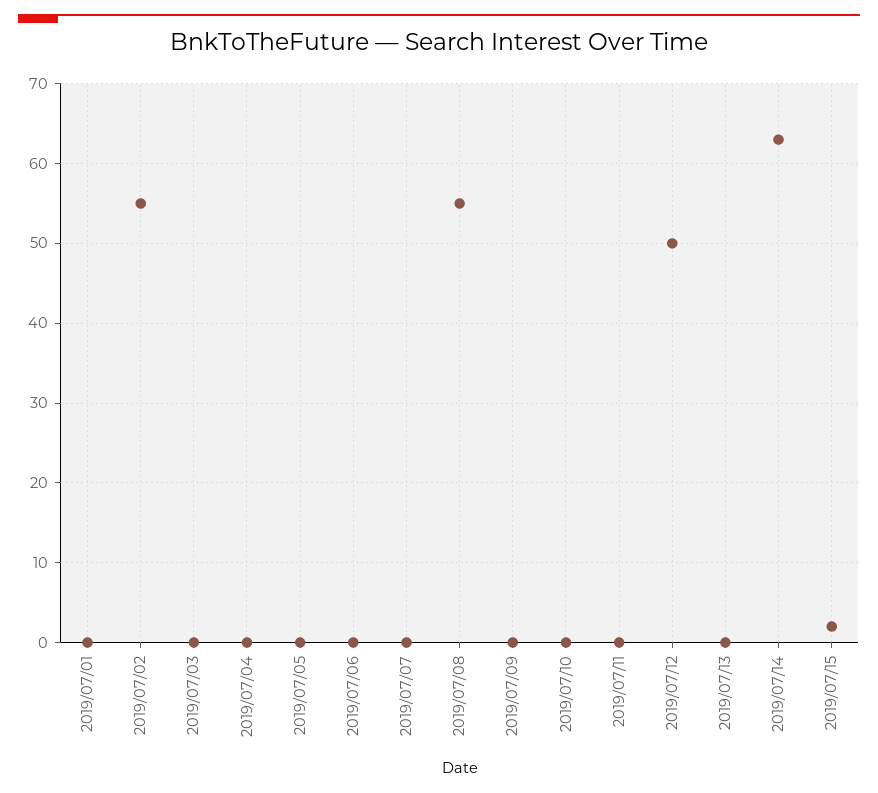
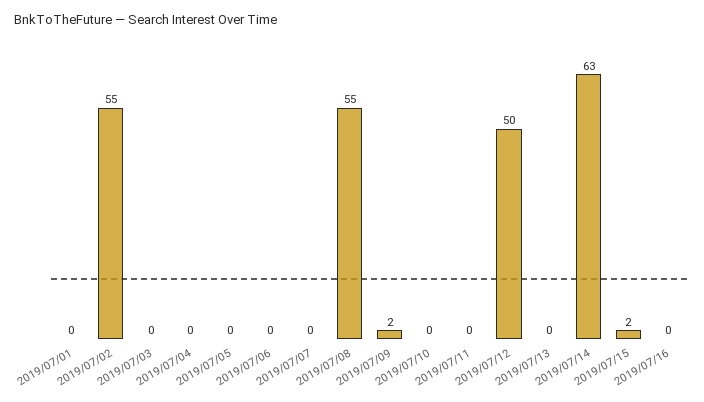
2019/07/09: 0 -> 2
2019/07/16: none -> 0

